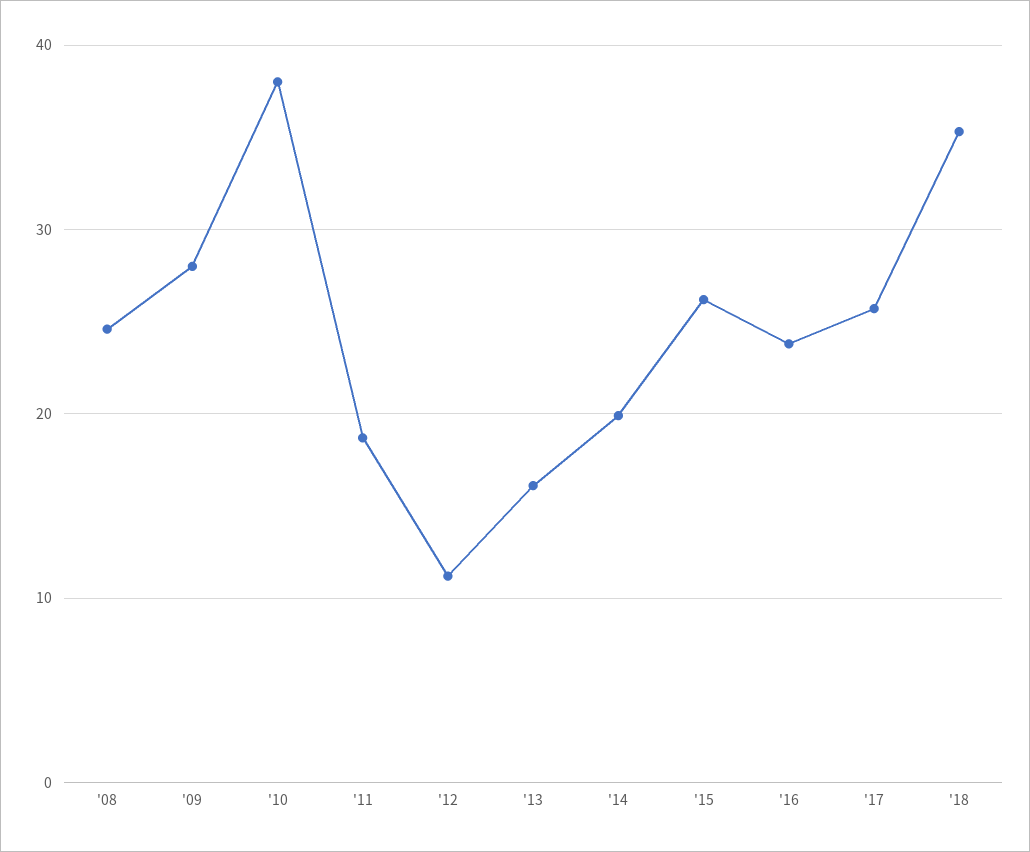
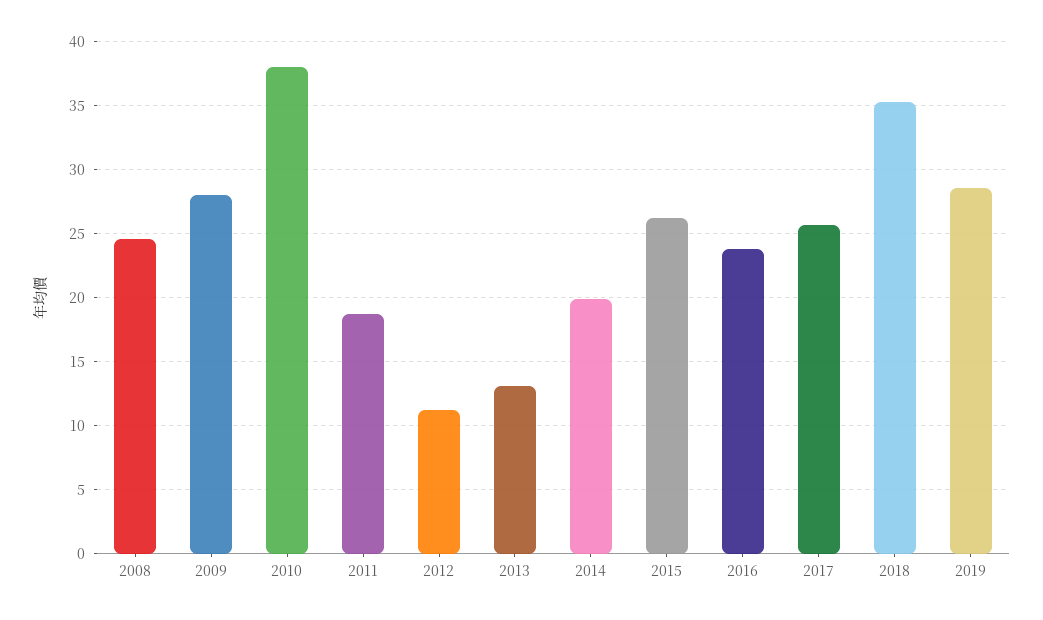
'13: 16 -> 13
2019: none -> 28.5

